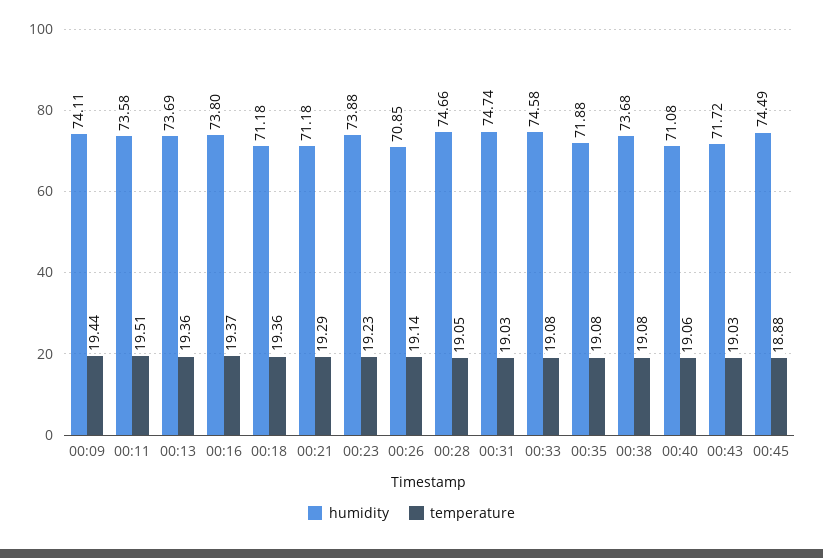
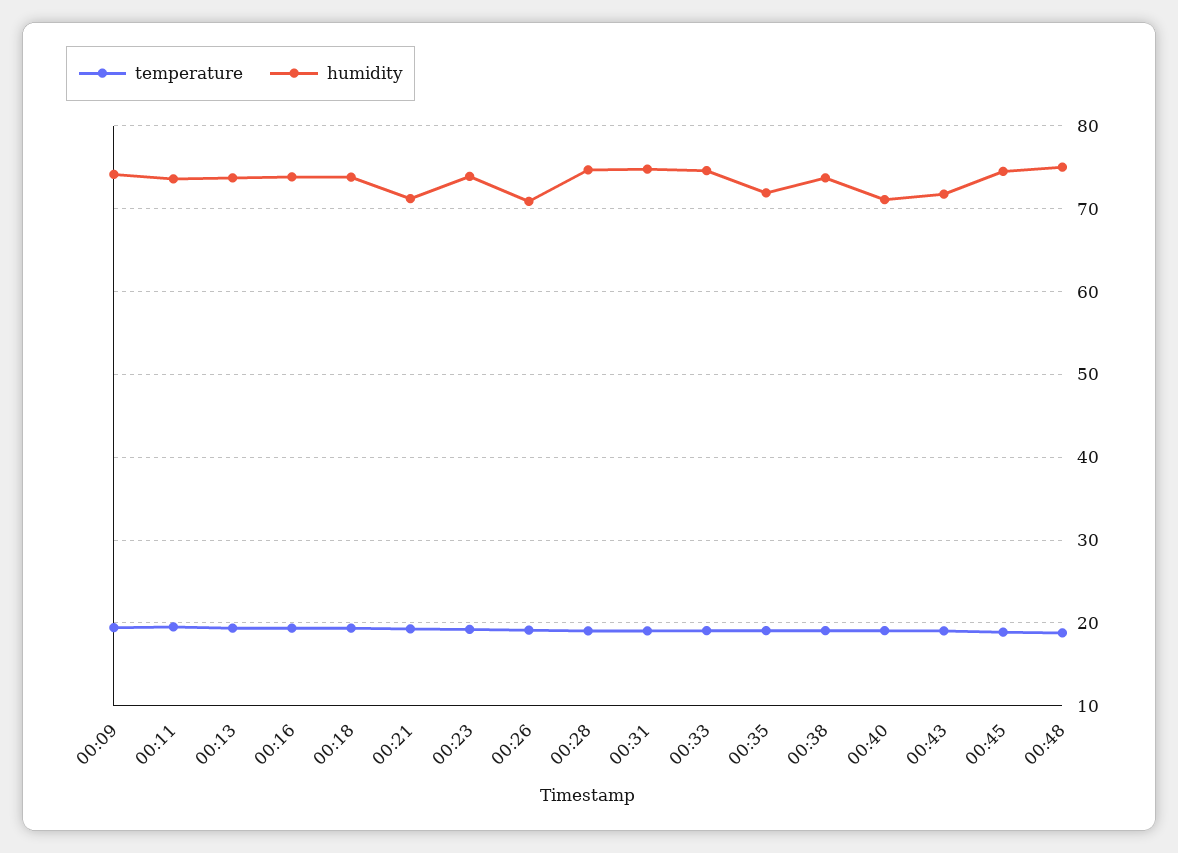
humidity, 00:18: 71.18 -> 74
temperature, 00:48: none -> 19
humidity, 00:48: none -> 75

